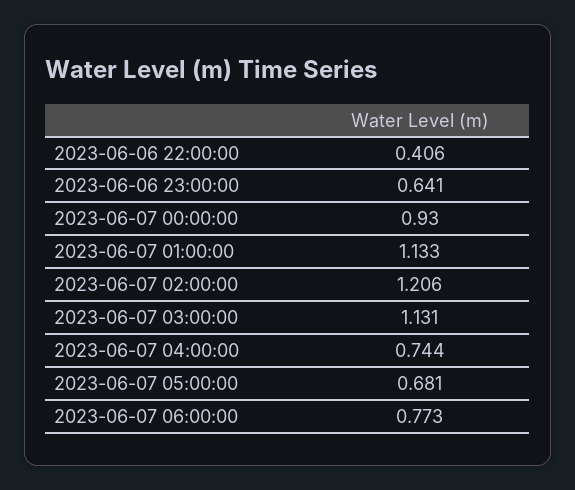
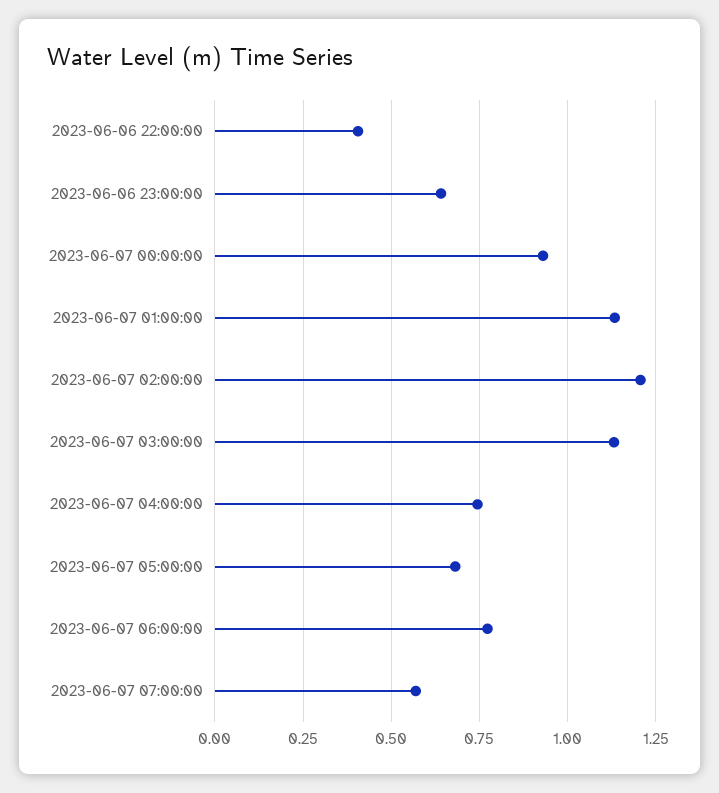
2023-06-07 07:00:00: none -> 0.575

